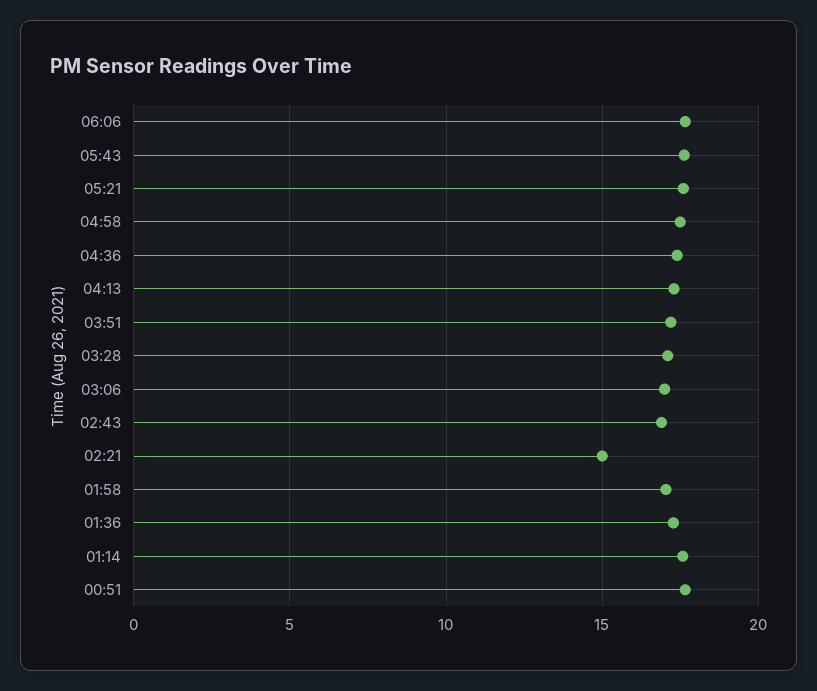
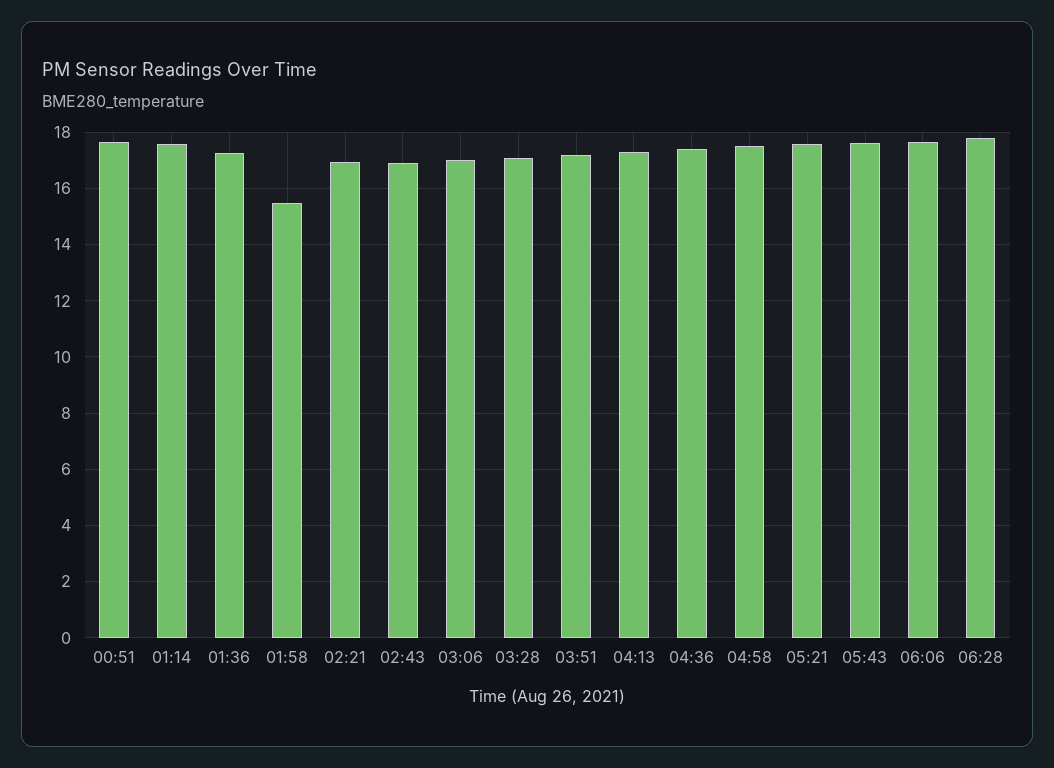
02:21: 15 -> 17
01:58: 17 -> 15.5
06:28: none -> 17.75

